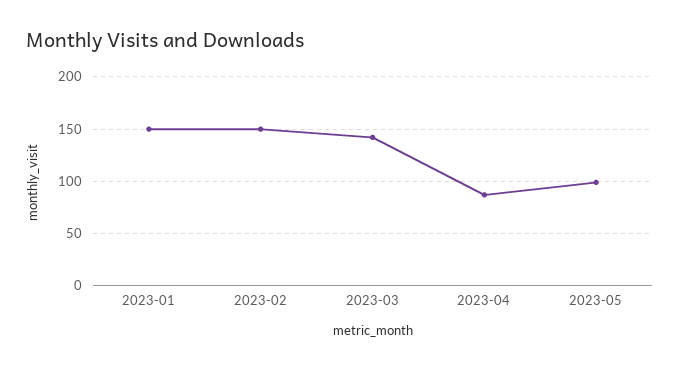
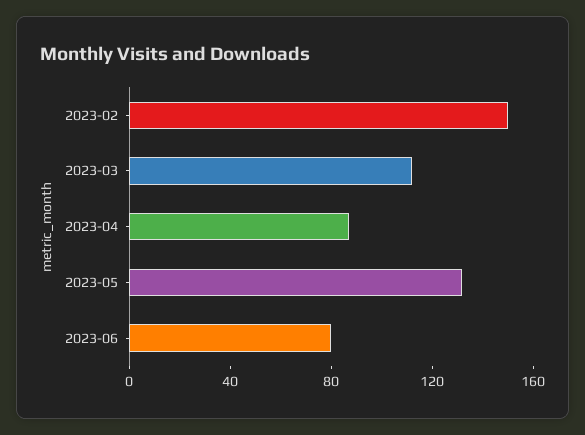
2023-01: 150 -> none
2023-03: 140 -> 110
2023-05: 100 -> 130
2023-06: none -> 80

